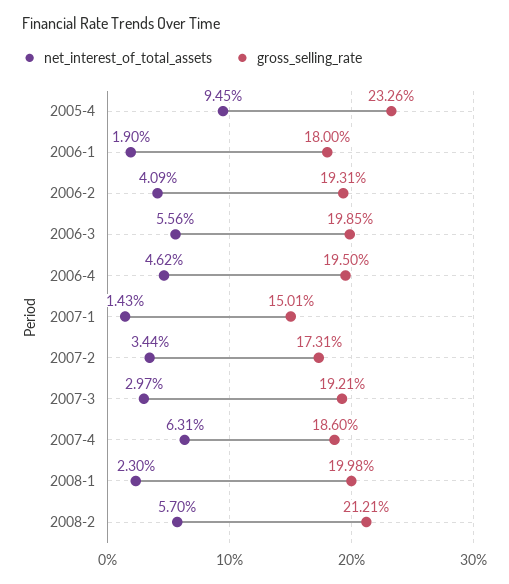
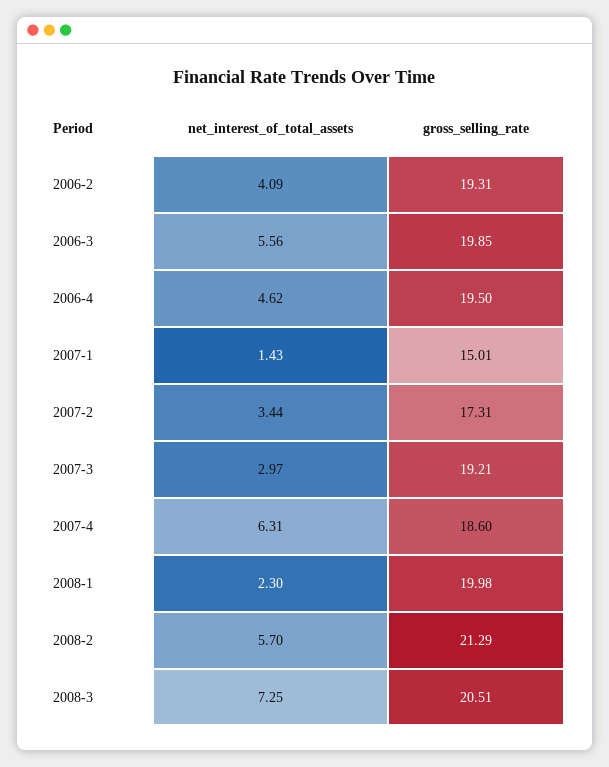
net_interest_of_total_assets, 2005-4: 9.45 -> none
gross_selling_rate, 2005-4: 23.26 -> none
net_interest_of_total_assets, 2006-1: 1.9 -> none
gross_selling_rate, 2006-1: 18 -> none
gross_selling_rate, 2008-2: 21.21 -> 21.29
net_interest_of_total_assets, 2008-3: none -> 7.25
gross_selling_rate, 2008-3: none -> 20.51

